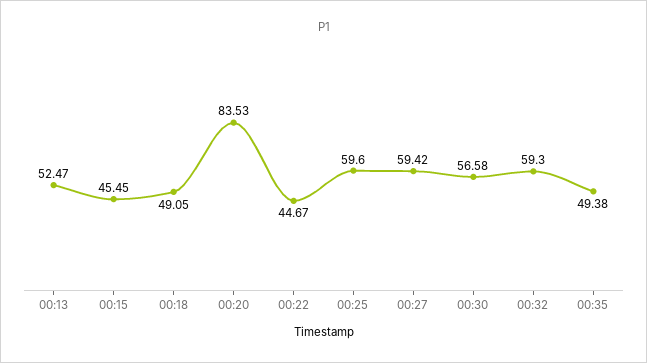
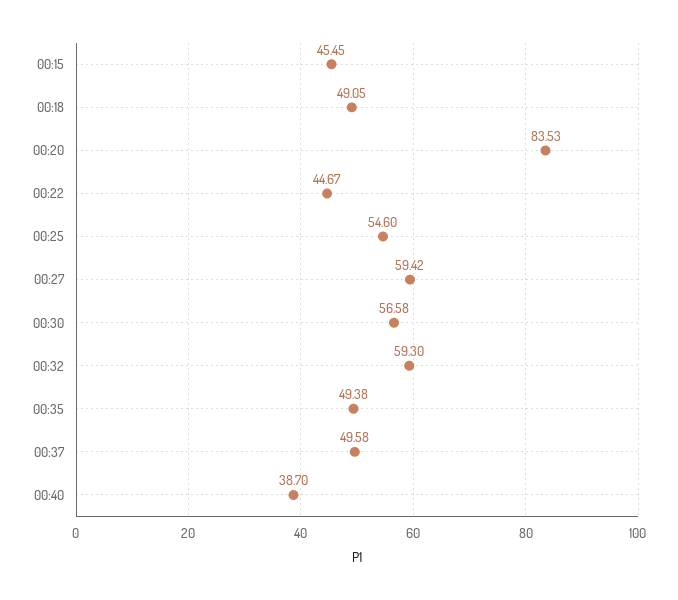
00:13: 52.47 -> none
00:25: 59.6 -> 54.6
00:37: none -> 49.58
00:40: none -> 38.7

